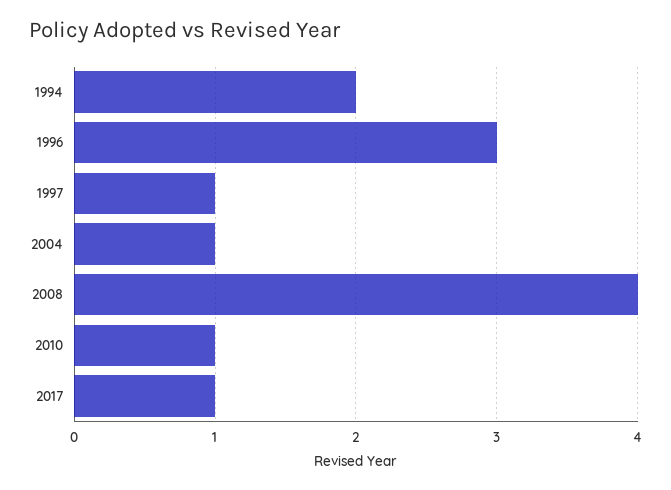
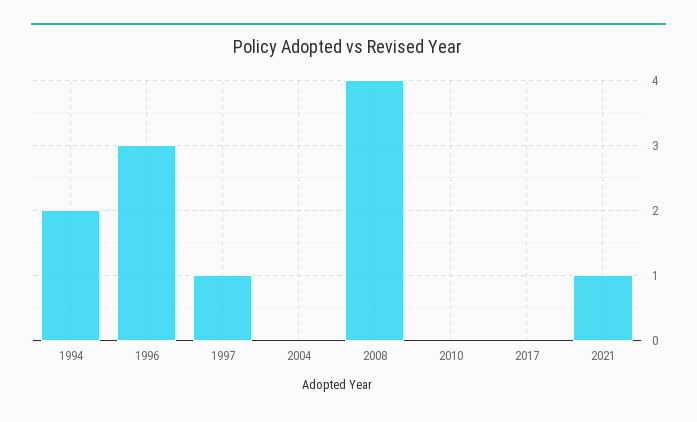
2004: 1 -> 0
2010: 1 -> 0
2017: 1 -> 0
2021: none -> 1

